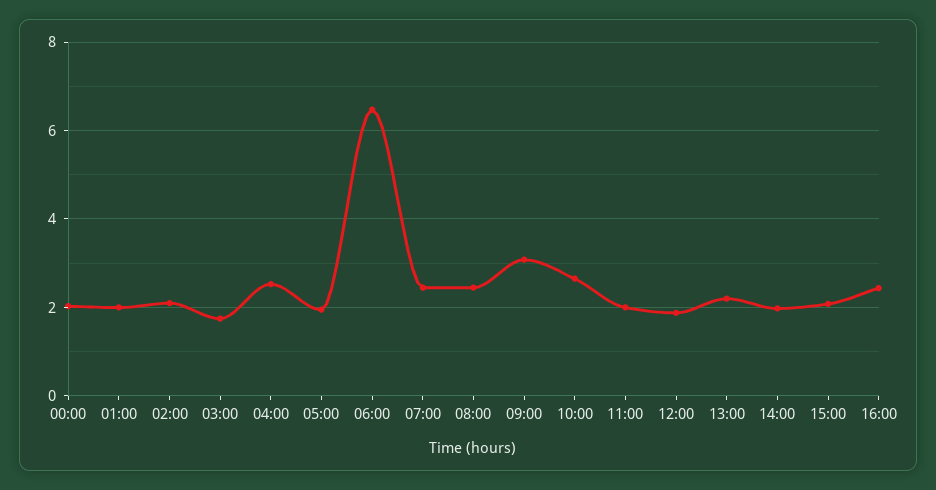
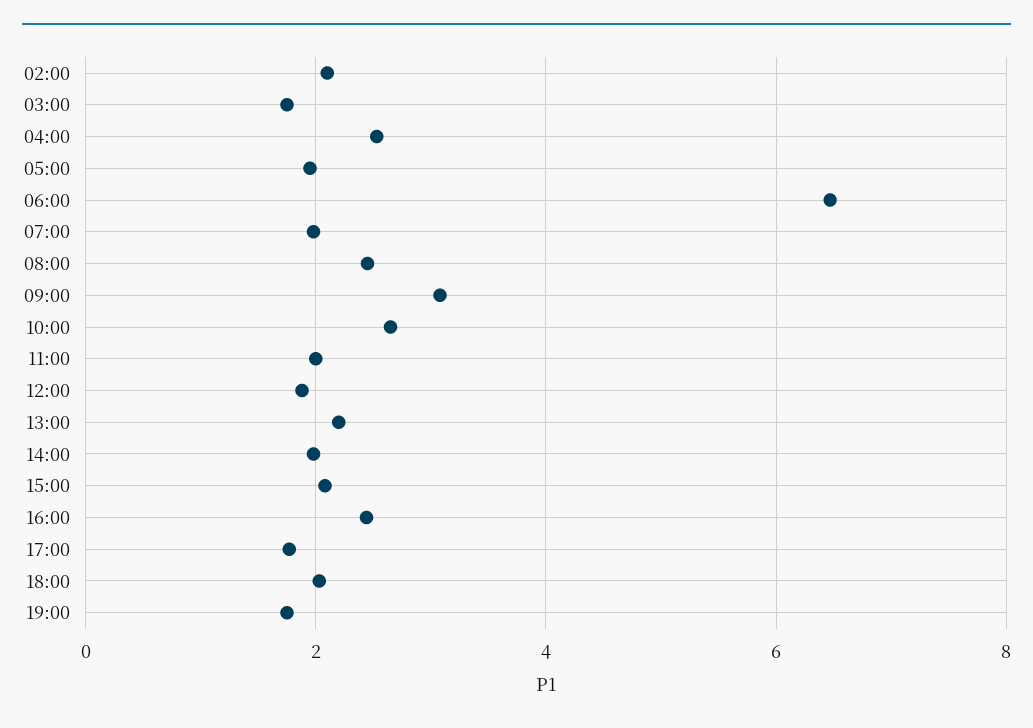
00:00: 2 -> none
01:00: 2 -> none
07:00: 2.4 -> 2
17:00: none -> 1.8
18:00: none -> 2
19:00: none -> 1.8

